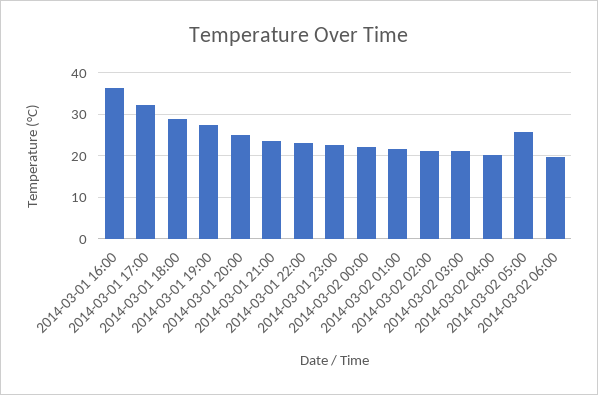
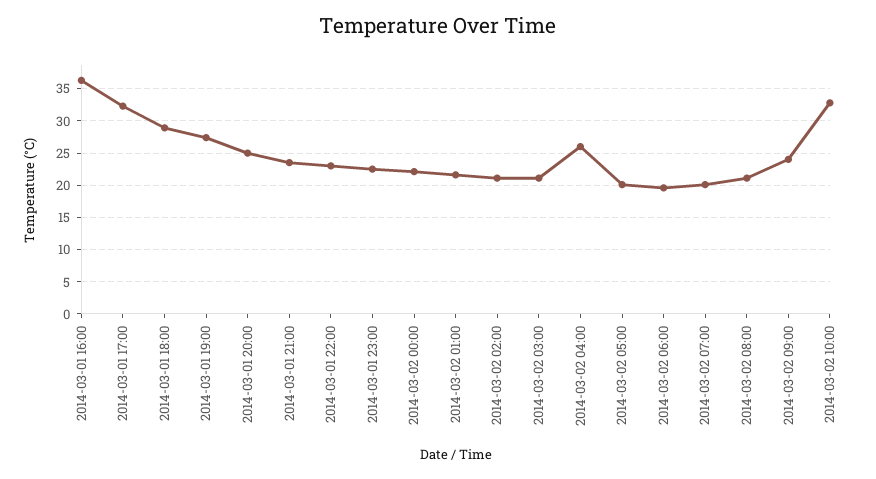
2014-03-02 04:00: 20 -> 26
2014-03-02 05:00: 26 -> 20
2014-03-02 07:00: none -> 20
2014-03-02 08:00: none -> 21
2014-03-02 09:00: none -> 24
2014-03-02 10:00: none -> 33

